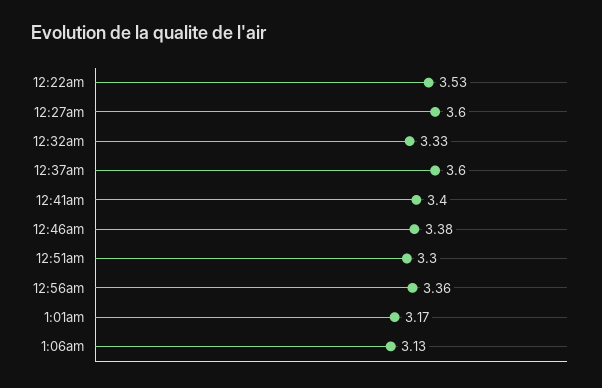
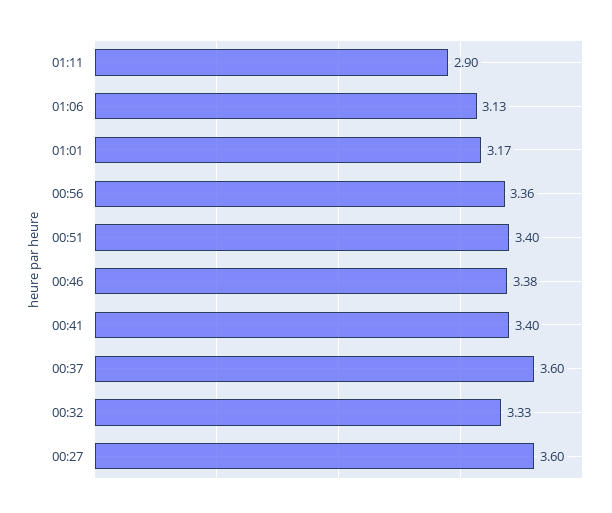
12:22am: 3.53 -> none
12:51am: 3.3 -> 3.4
01:11: none -> 2.9

